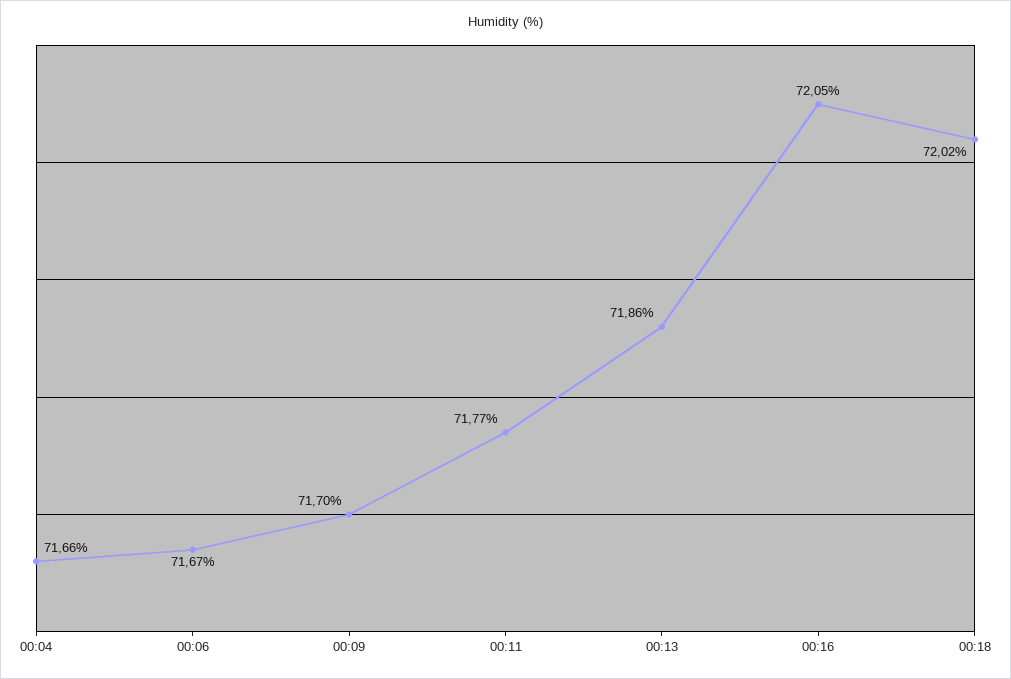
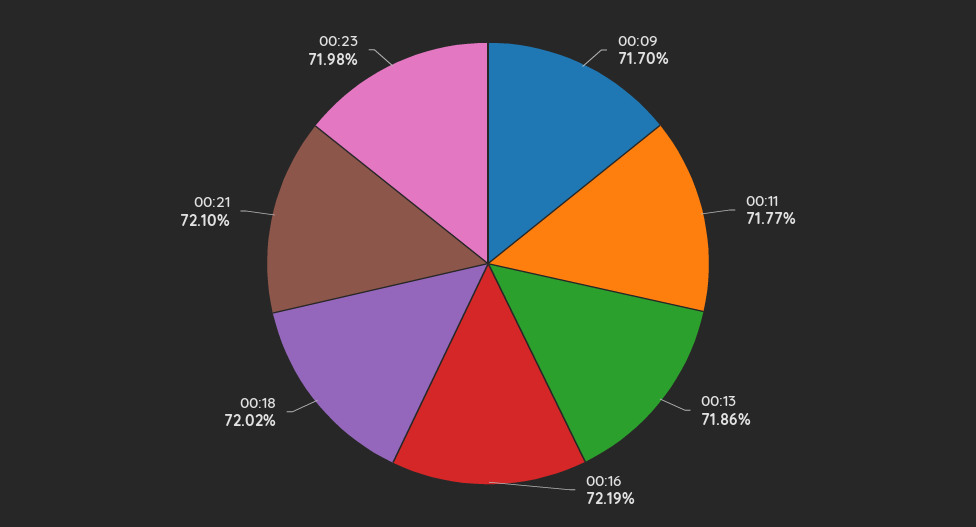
00:04: 71.66 -> none
00:06: 71.67 -> none
00:16: 72.05 -> 72.19
00:21: none -> 72.1
00:23: none -> 71.98

